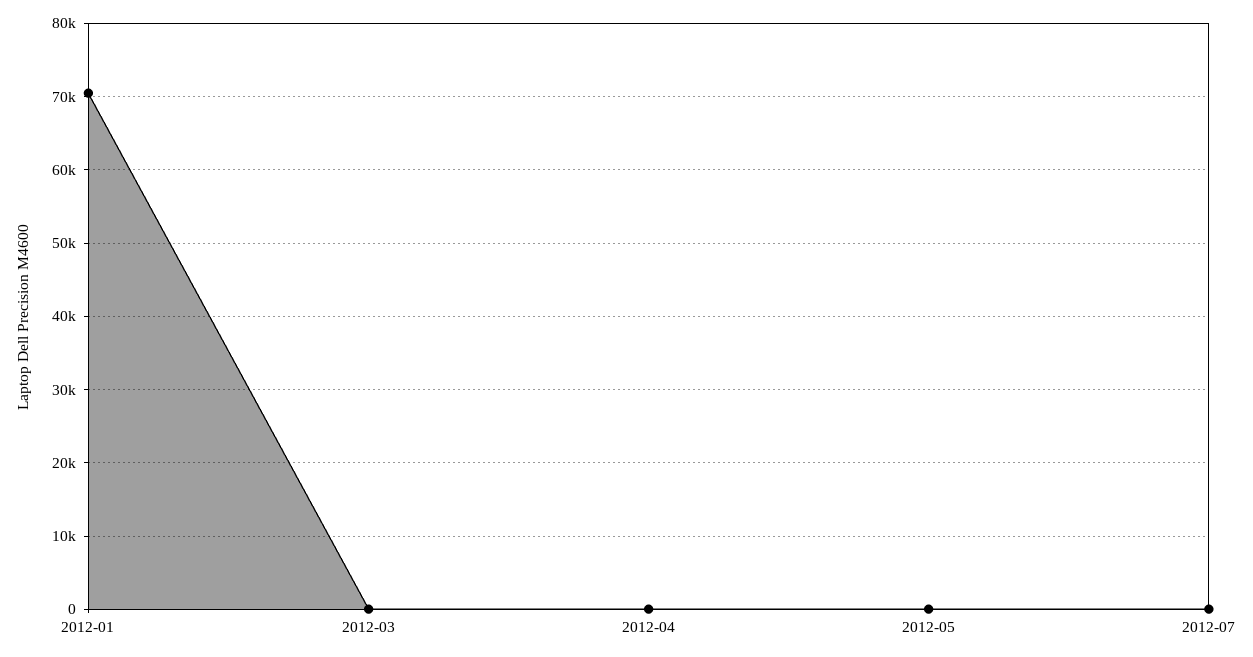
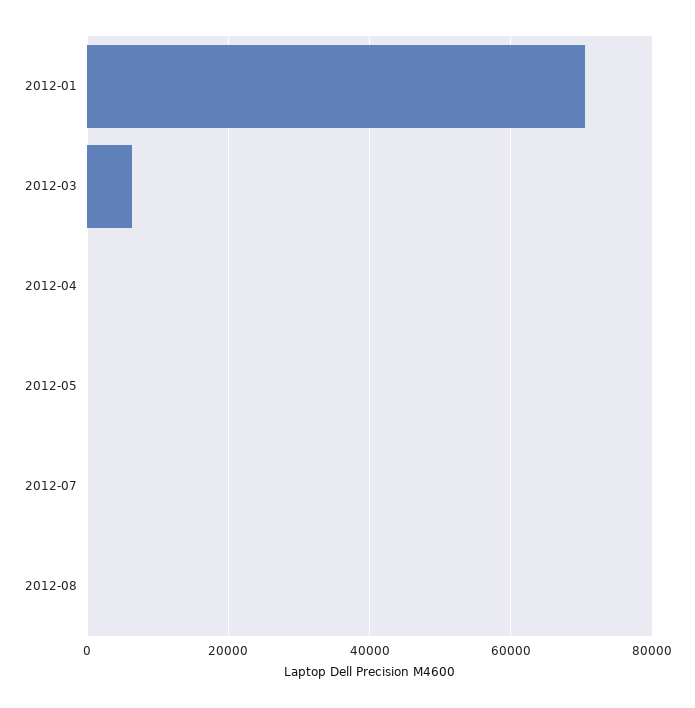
2012-03: 0 -> 6000
2012-08: none -> 0

